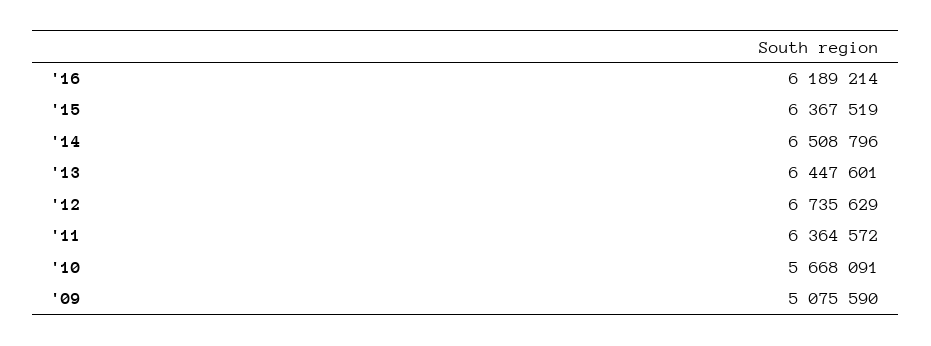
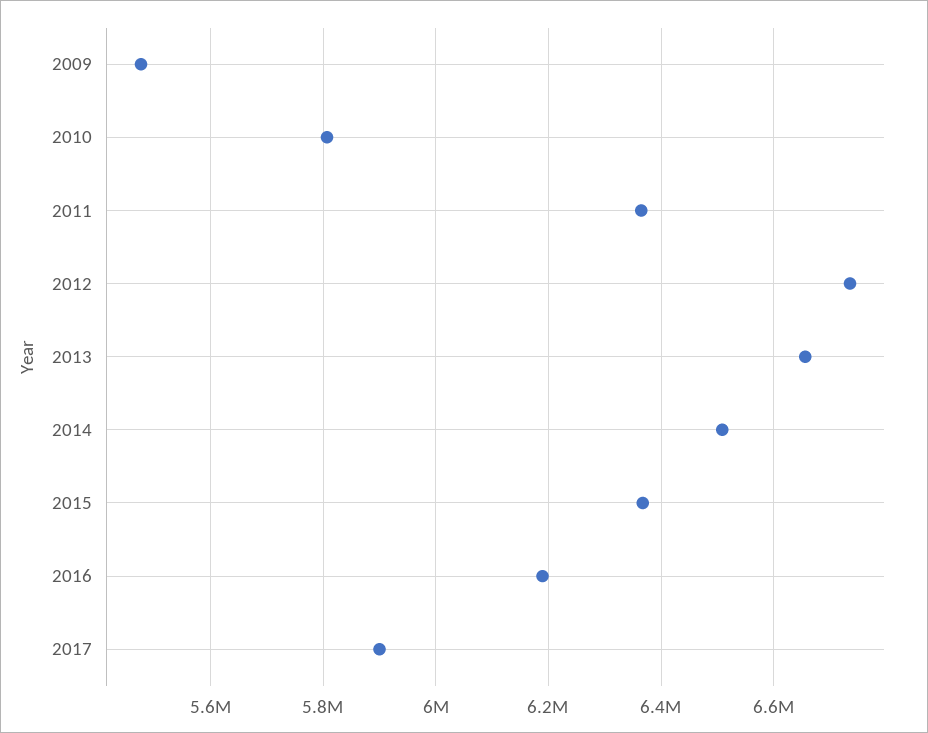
'13: 6447601 -> 6660000
'10: 5668091 -> 5800000
'09: 5075590 -> 5480000
2017: none -> 5900000

